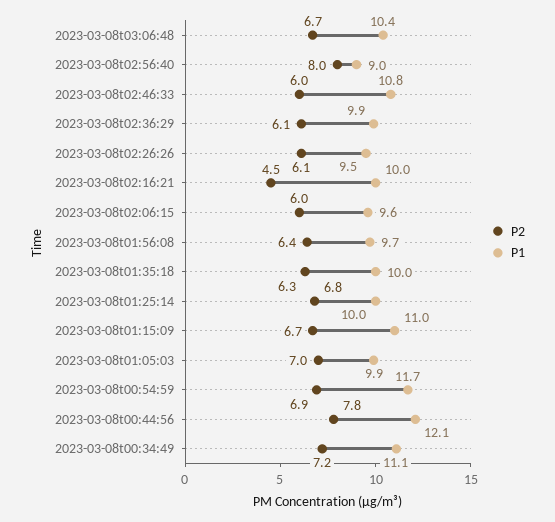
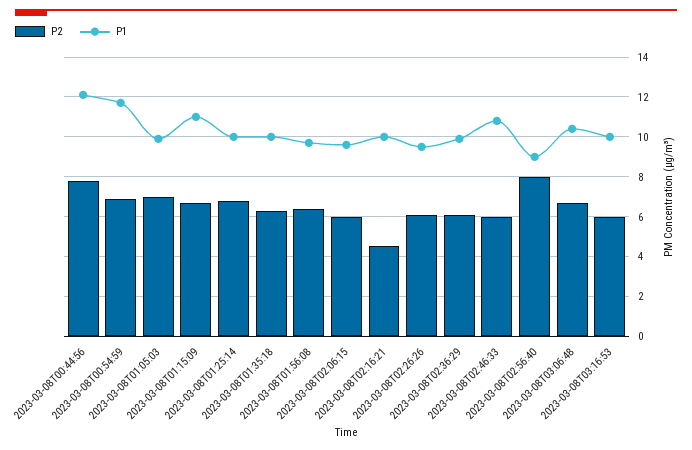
P2, 2023-03-08t00:34:49: 7.2 -> none
P1, 2023-03-08t00:34:49: 11.1 -> none
P2, 2023-03-08T03:16:53: none -> 6
P1, 2023-03-08T03:16:53: none -> 10

